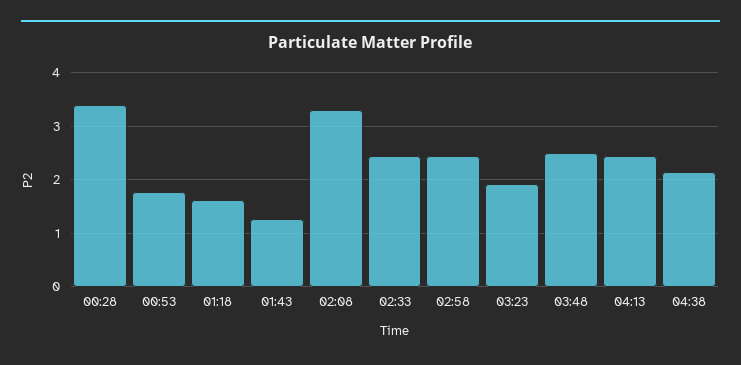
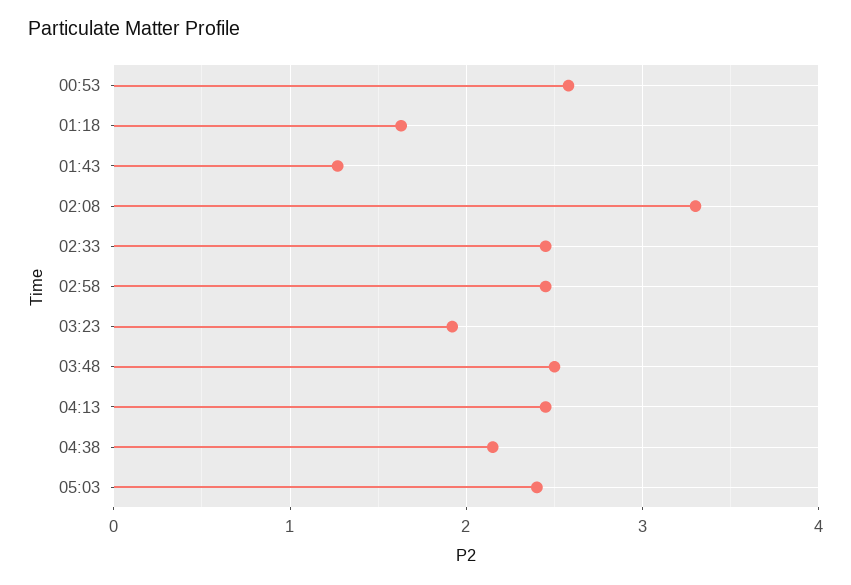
00:28: 3.4 -> none
00:53: 1.8 -> 2.6
05:03: none -> 2.4

